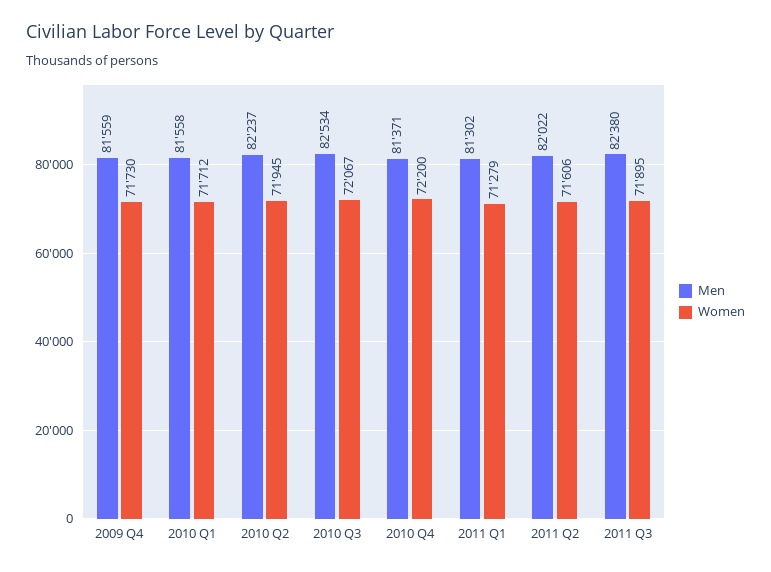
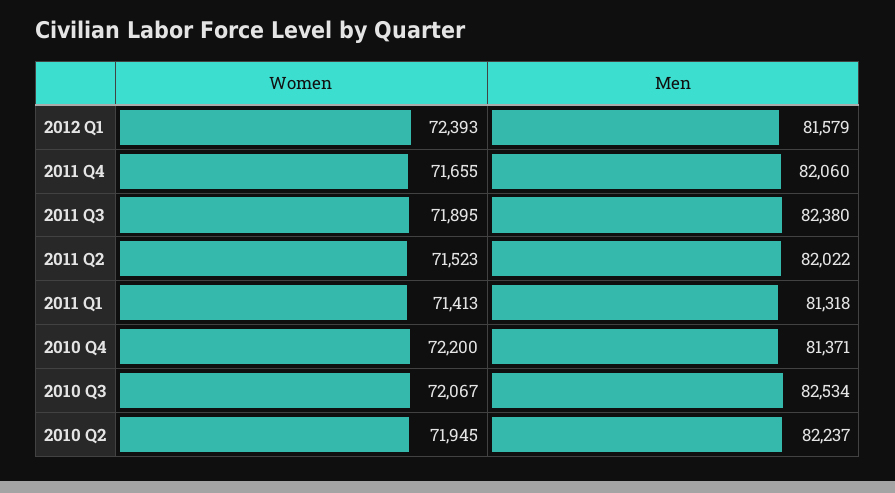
Men, 2009 Q4: 81559 -> none
Women, 2009 Q4: 71730 -> none
Men, 2010 Q1: 81558 -> none
Women, 2010 Q1: 71712 -> none
Men, 2011 Q1: 81302 -> 81318
Women, 2011 Q1: 71279 -> 71413
Women, 2011 Q2: 71606 -> 71523
Women, 2012 Q1: none -> 72393
Men, 2012 Q1: none -> 81579
Women, 2011 Q4: none -> 71655
Men, 2011 Q4: none -> 82060

